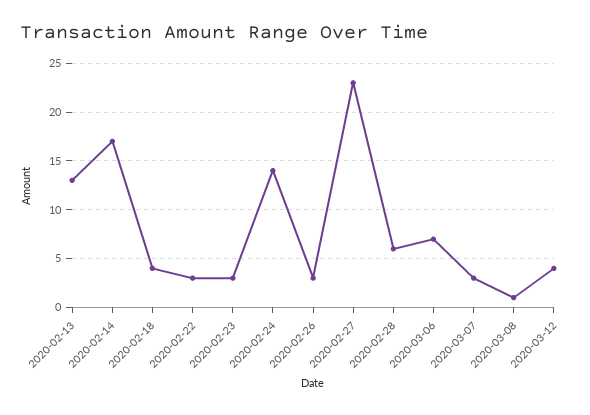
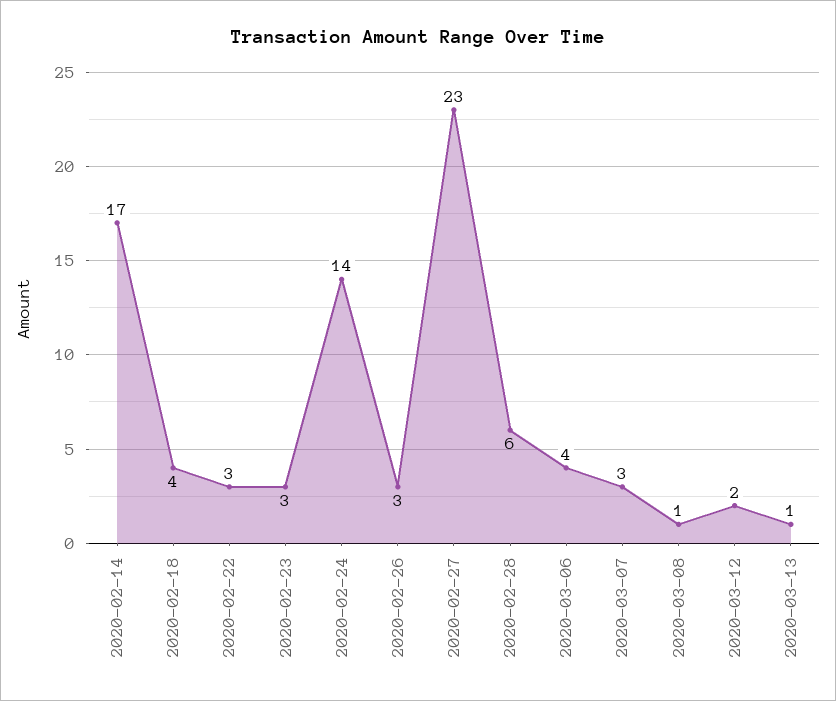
2020-02-13: 13 -> none
2020-03-06: 7 -> 4
2020-03-12: 4 -> 2
2020-03-13: none -> 1

